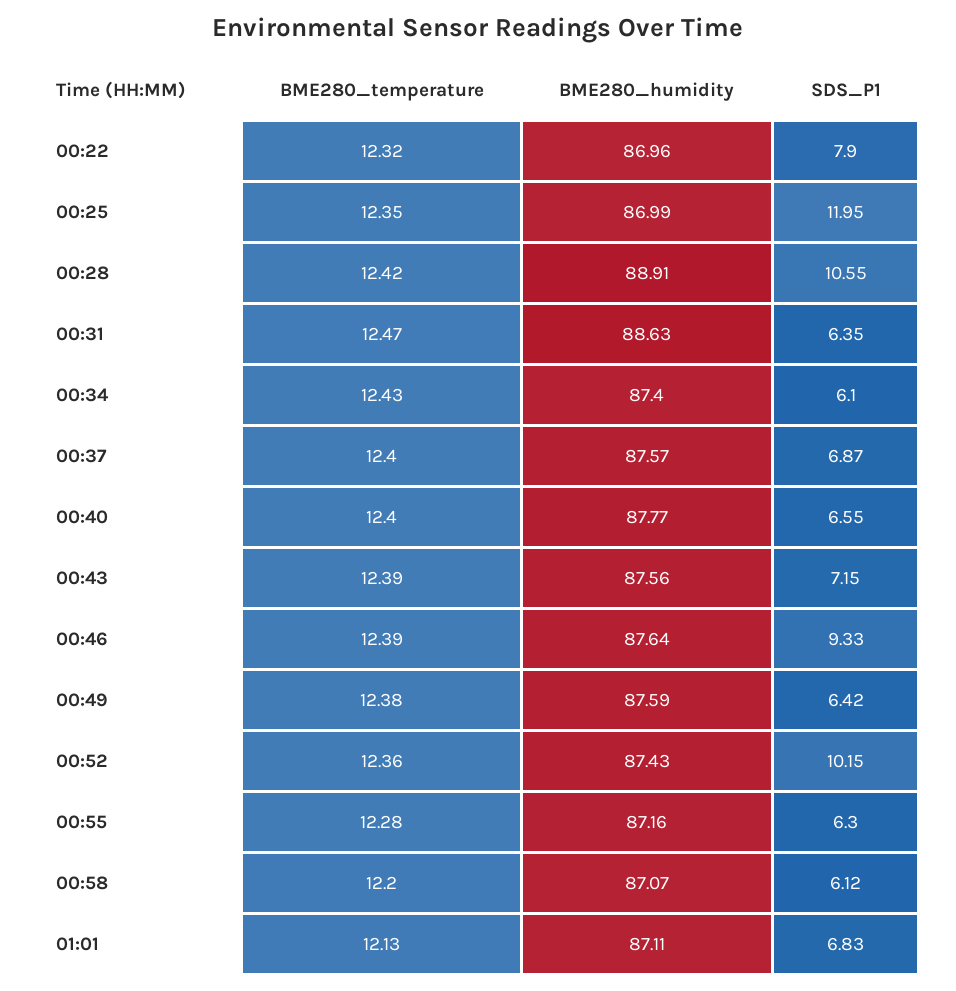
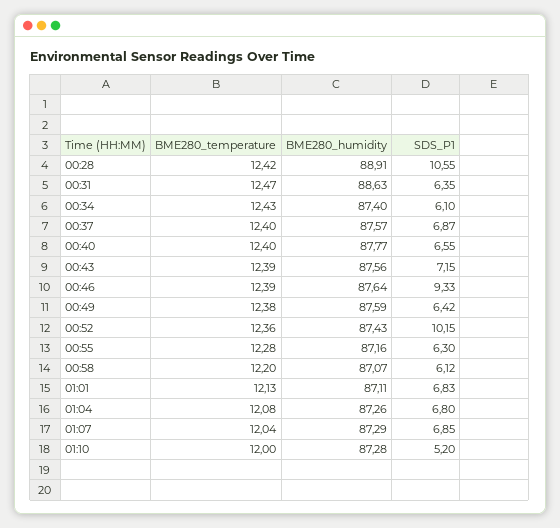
BME280_temperature, 00:22: 12.32 -> none
BME280_humidity, 00:22: 86.96 -> none
SDS_P1, 00:22: 7.9 -> none
BME280_temperature, 00:25: 12.35 -> none
BME280_humidity, 00:25: 86.99 -> none
SDS_P1, 00:25: 11.95 -> none
BME280_temperature, 01:04: none -> 12.08
BME280_humidity, 01:04: none -> 87.26
SDS_P1, 01:04: none -> 6.8
BME280_temperature, 01:07: none -> 12.04
BME280_humidity, 01:07: none -> 87.29
SDS_P1, 01:07: none -> 6.85
BME280_temperature, 01:10: none -> 12
BME280_humidity, 01:10: none -> 87.28
SDS_P1, 01:10: none -> 5.2

